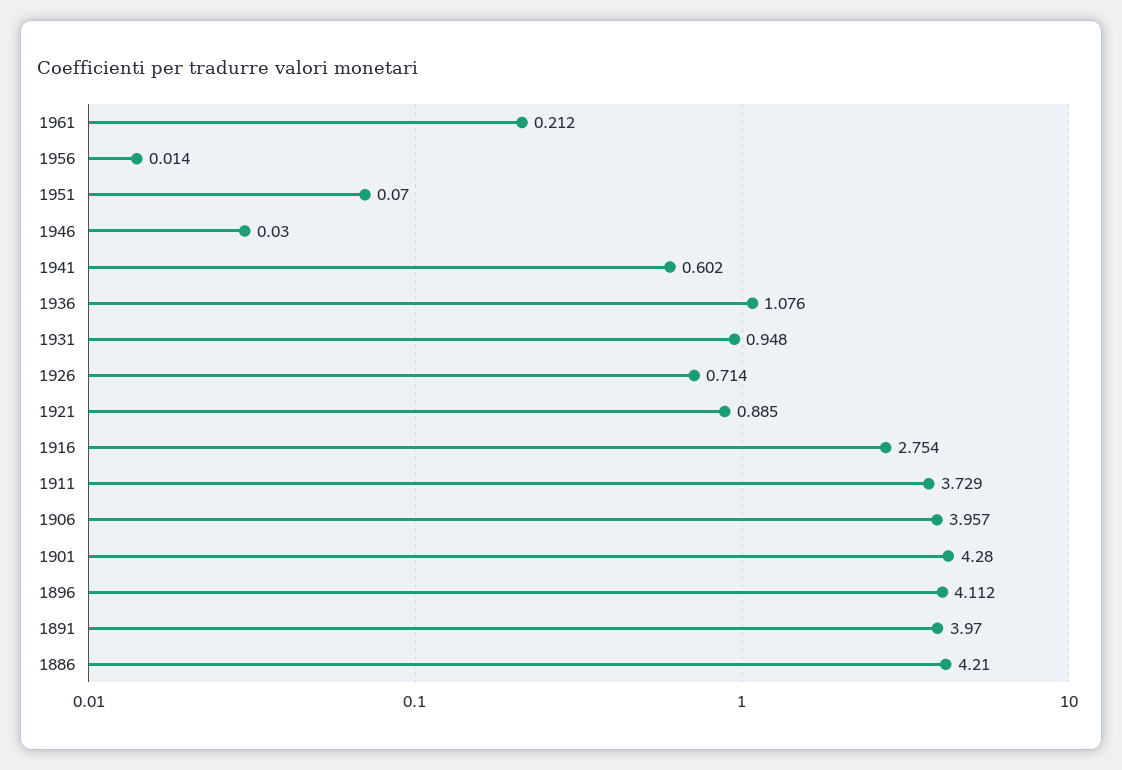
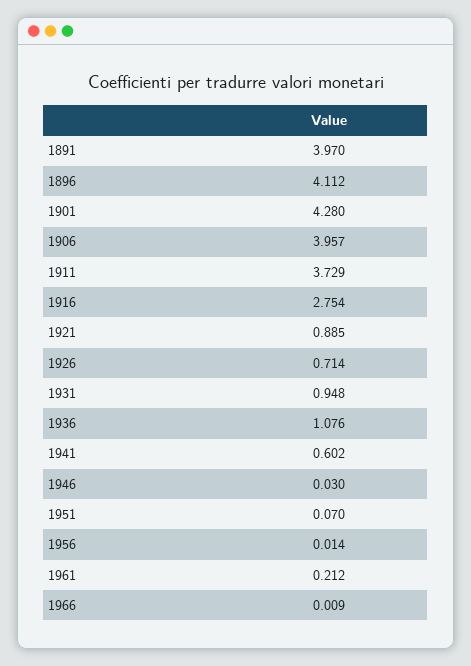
1886: 4.21 -> none
1966: none -> 0.009

